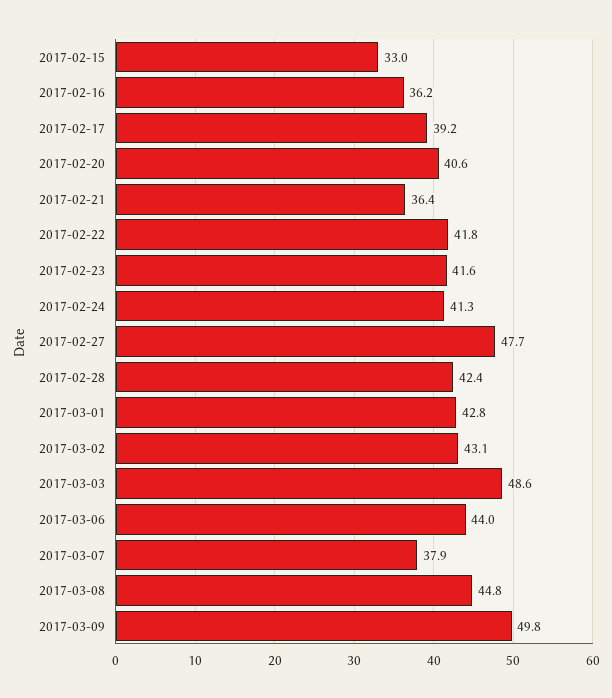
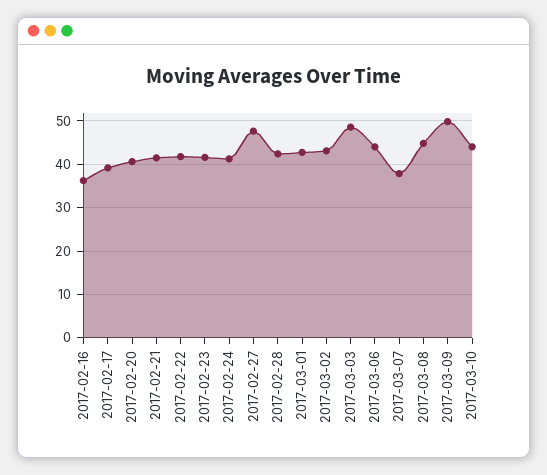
2017-02-15: 33 -> none
2017-02-21: 36.4 -> 42
2017-03-10: none -> 44

